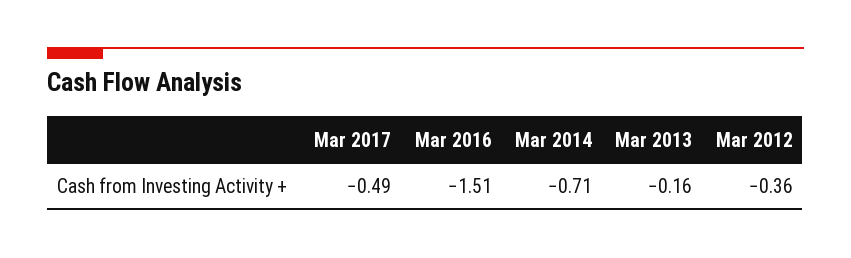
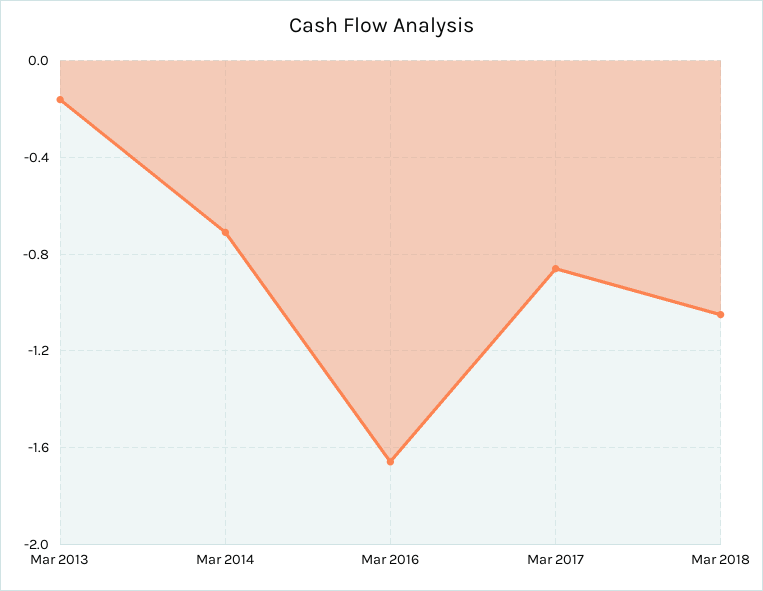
Mar 2017: -0.49 -> -0.85
Mar 2016: -1.51 -> -1.65
Mar 2012: -0.36 -> none
Mar 2018: none -> -1.05

